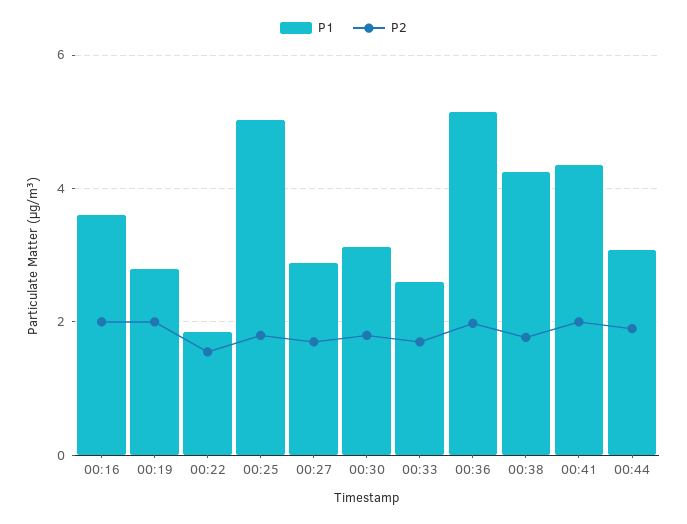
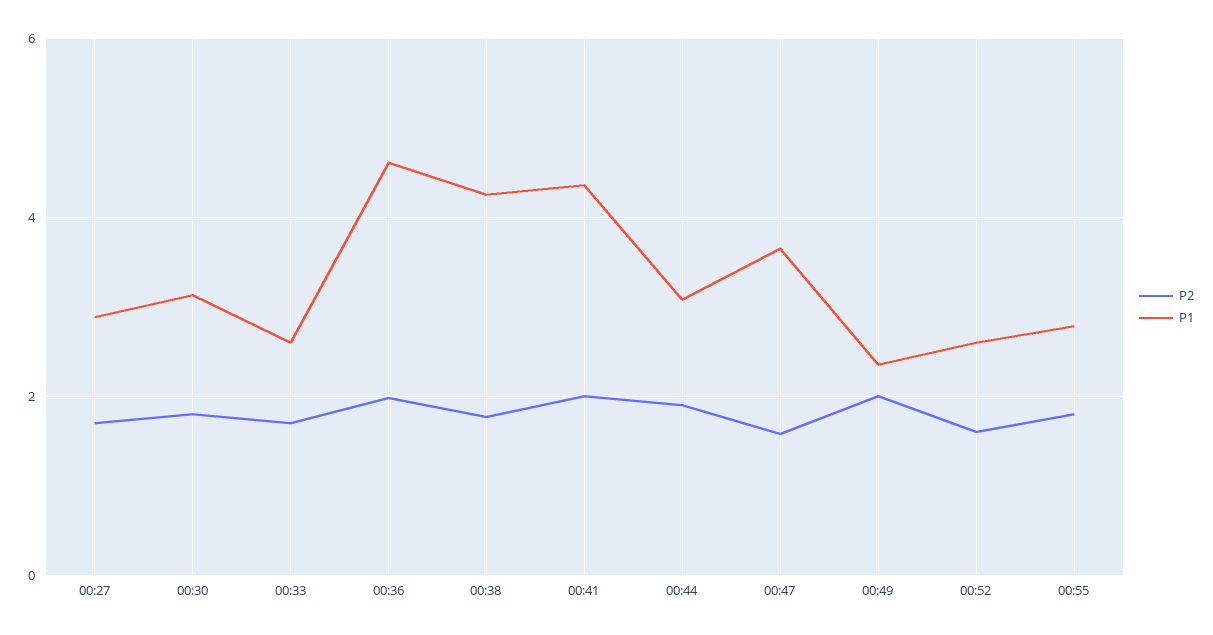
P1, 00:16: 3.6 -> none
P2, 00:16: 2 -> none
P1, 00:19: 2.8 -> none
P2, 00:19: 2 -> none
P1, 00:22: 1.8 -> none
P2, 00:22: 1.6 -> none
P1, 00:25: 5 -> none
P2, 00:25: 1.8 -> none
P1, 00:36: 5.2 -> 4.6
P2, 00:47: none -> 1.6
P1, 00:47: none -> 3.6
P2, 00:49: none -> 2
P1, 00:49: none -> 2.4
P2, 00:52: none -> 1.6
P1, 00:52: none -> 2.6
P2, 00:55: none -> 1.8
P1, 00:55: none -> 2.8

